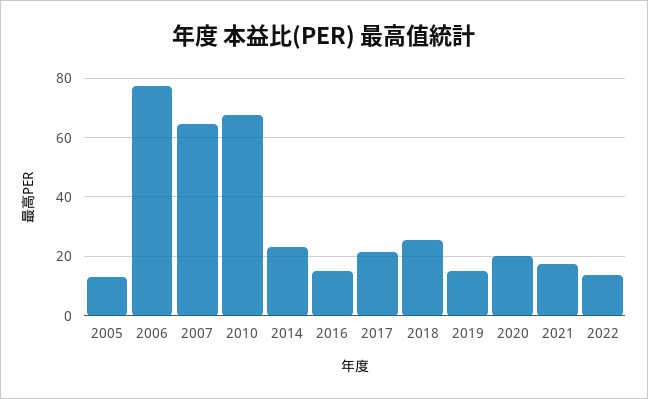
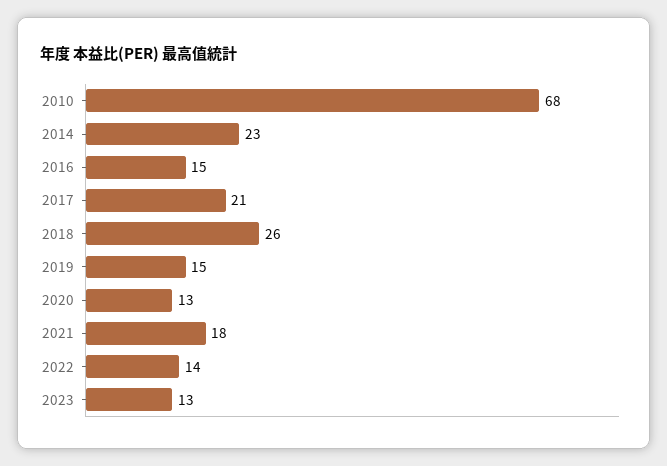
2005: 12.5 -> none
2006: 77.5 -> none
2007: 65 -> none
2020: 20 -> 13
2023: none -> 13

